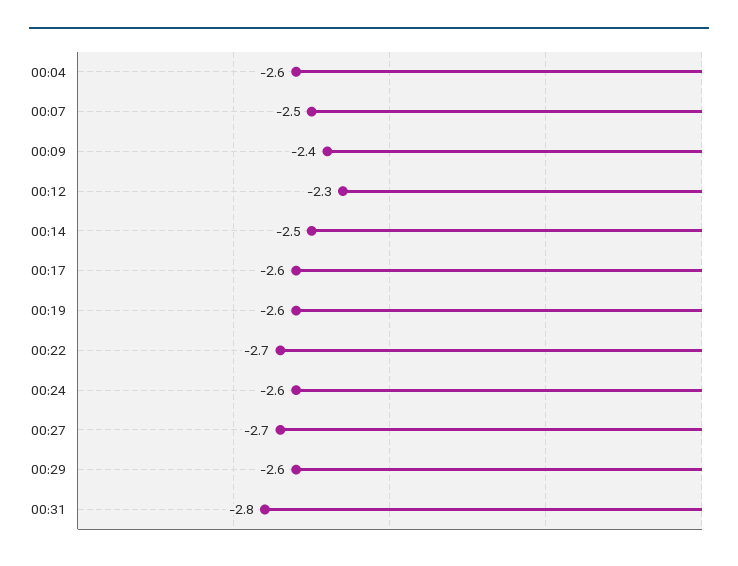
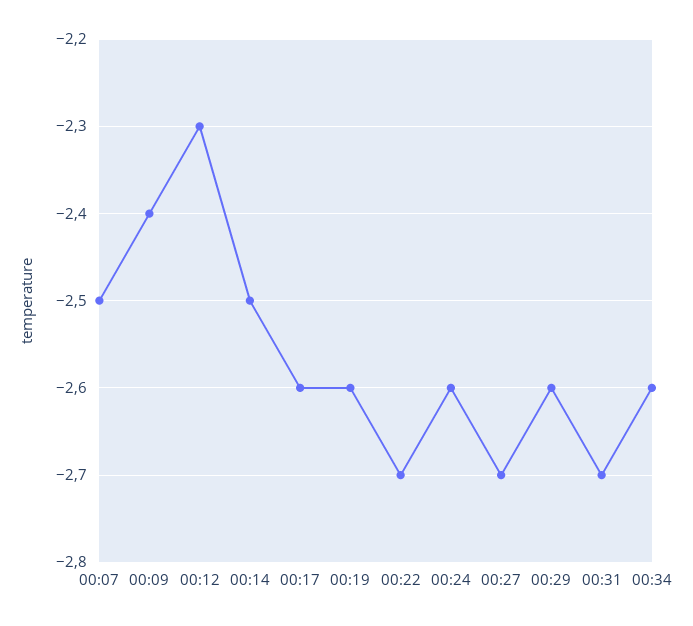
00:04: -2.6 -> none
00:31: -2.8 -> -2.7
00:34: none -> -2.6

